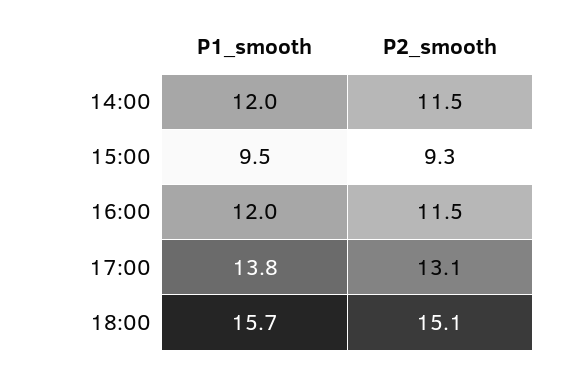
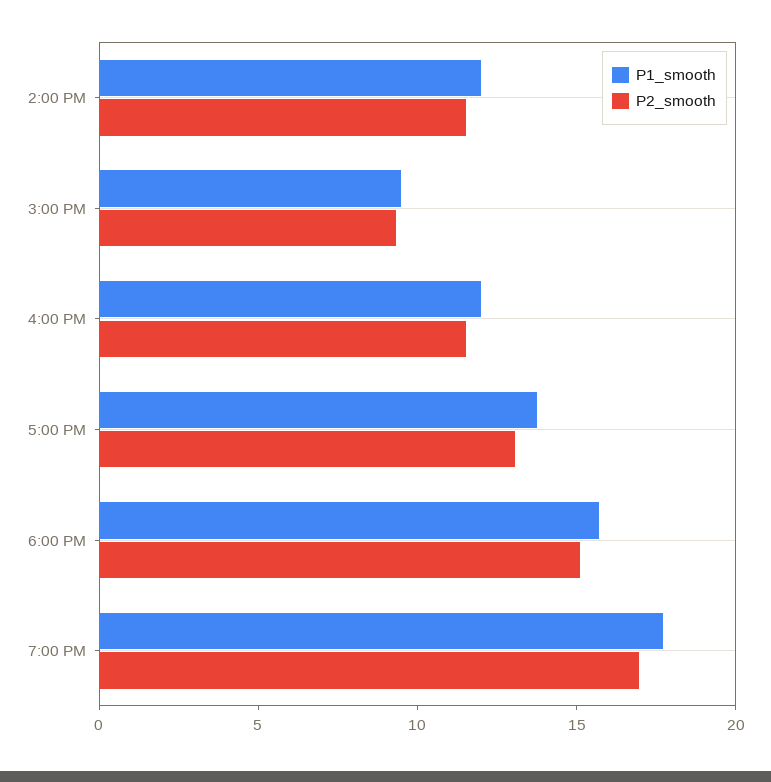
P1_smooth, 7:00 PM: none -> 18
P2_smooth, 7:00 PM: none -> 17

